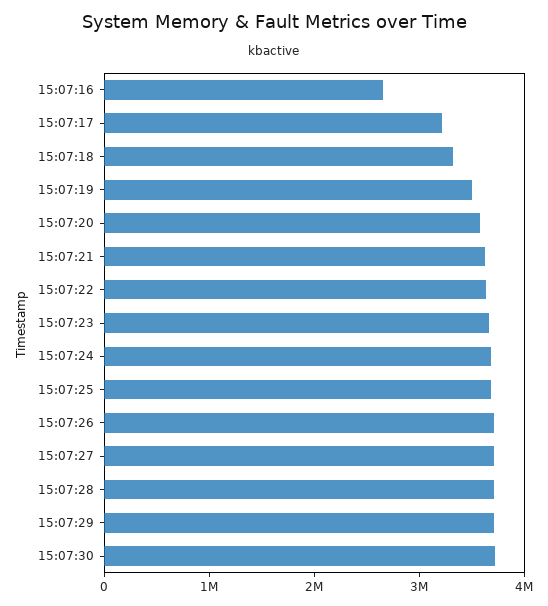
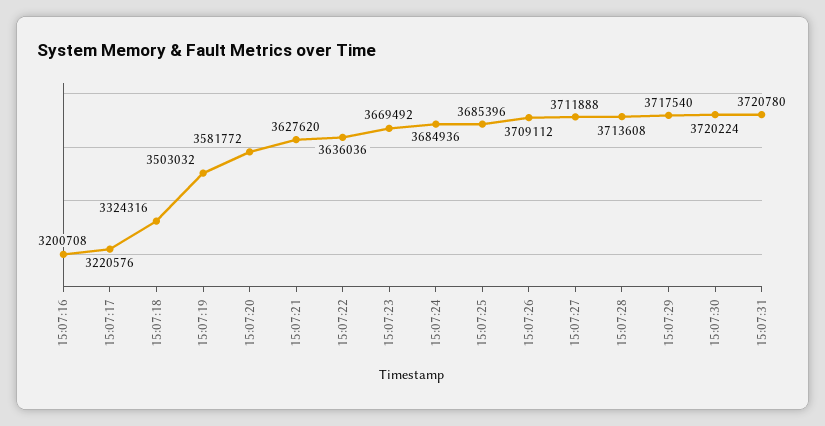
15:07:16: 2600000 -> 3200708
15:07:31: none -> 3720780

